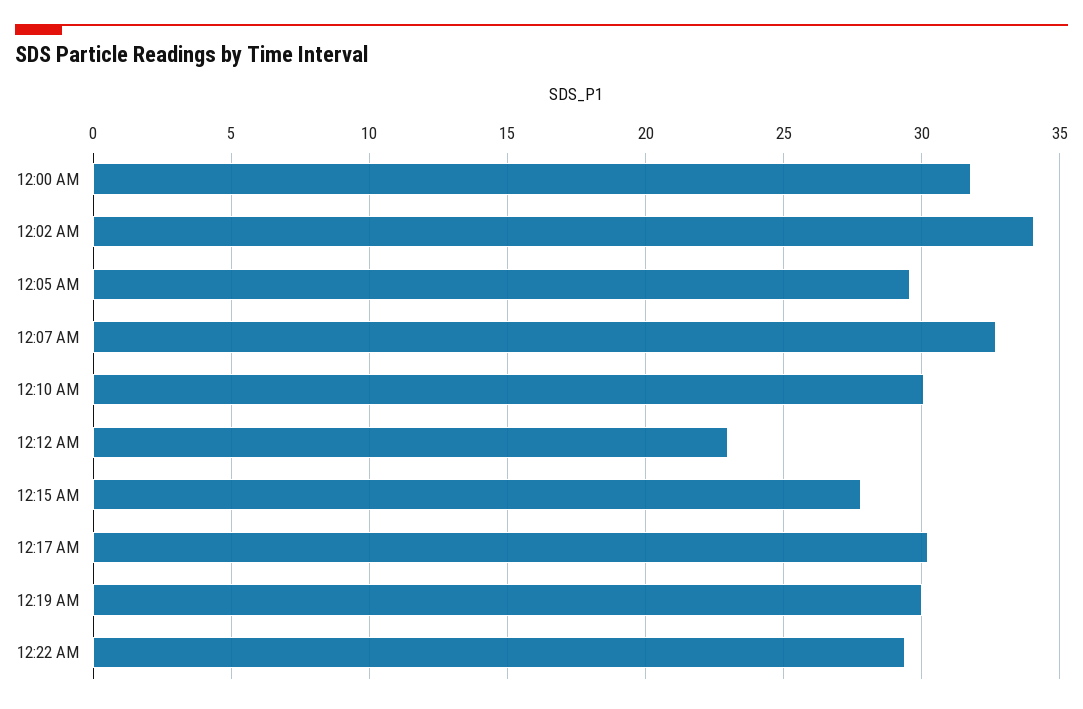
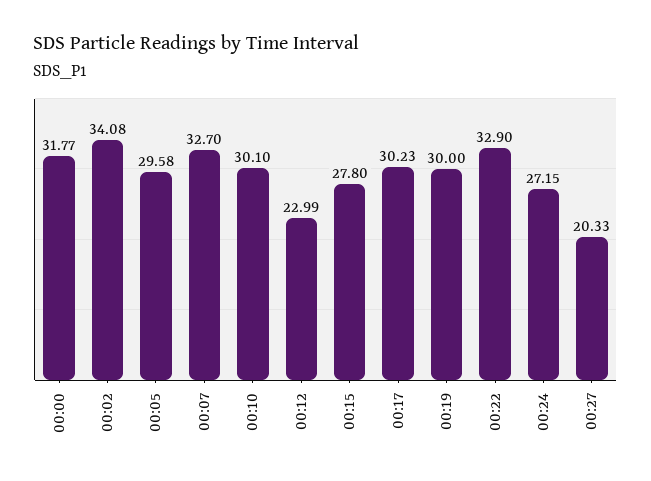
12:22 AM: 29.5 -> 32.9
00:24: none -> 27.15
00:27: none -> 20.33

